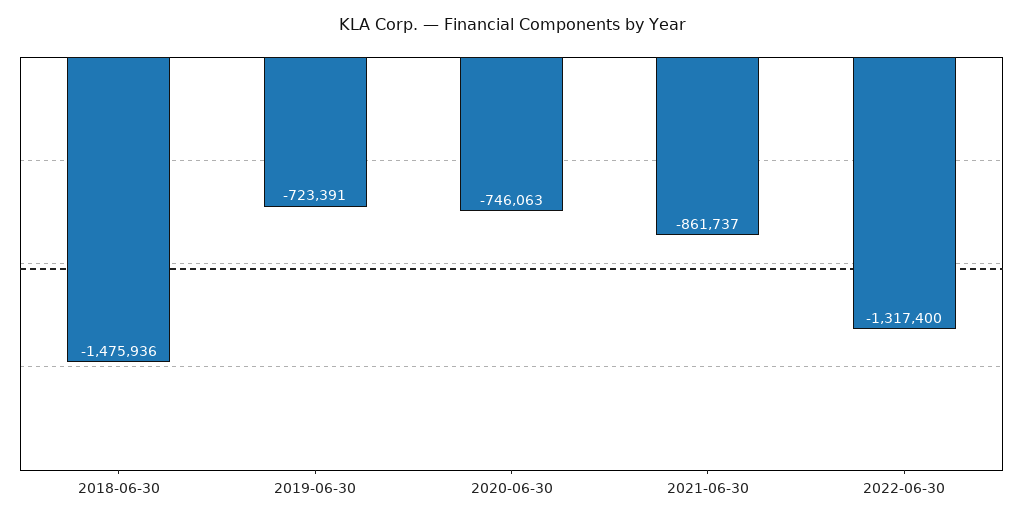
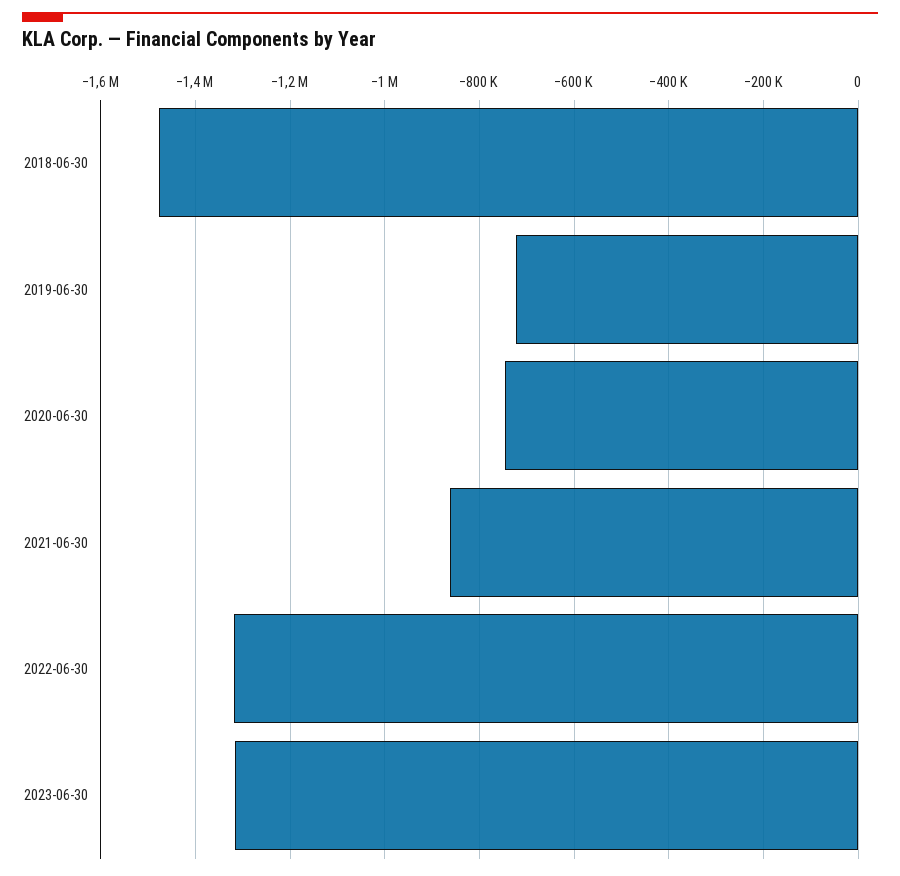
2023-06-30: none -> -1320000

